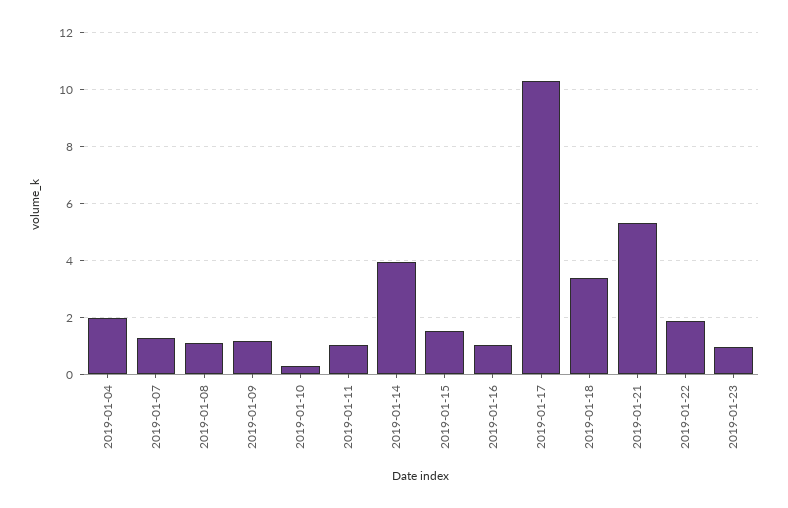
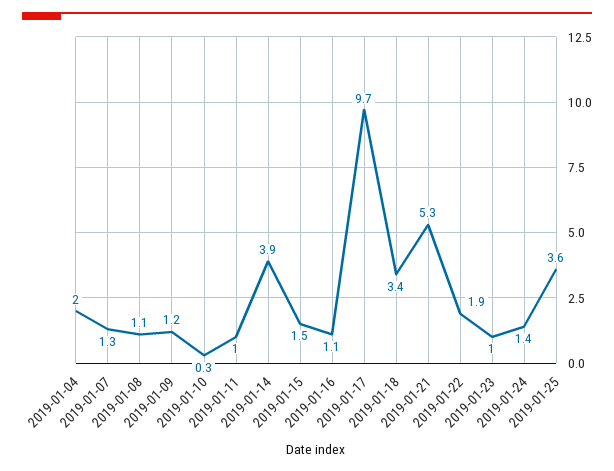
2019-01-17: 10.25 -> 9.7
2019-01-24: none -> 1.4
2019-01-25: none -> 3.6

